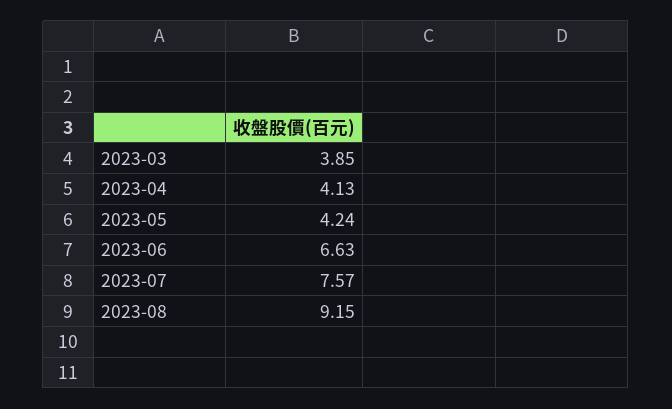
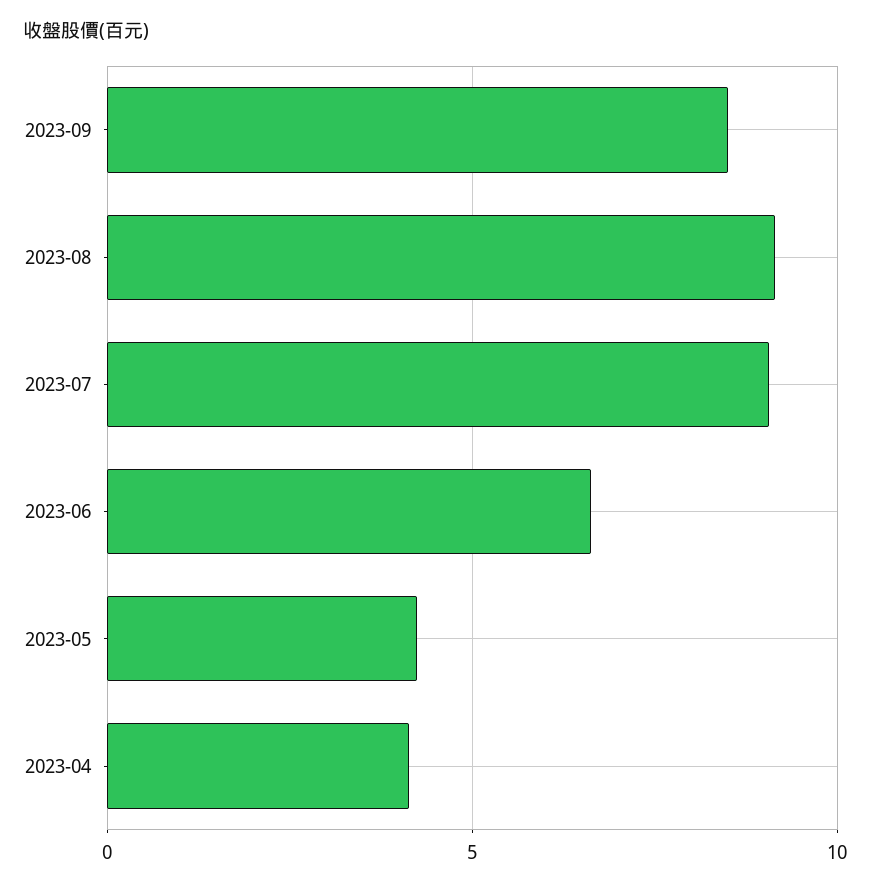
2023-03: 3.85 -> none
2023-07: 7.57 -> 9
2023-09: none -> 8.5

